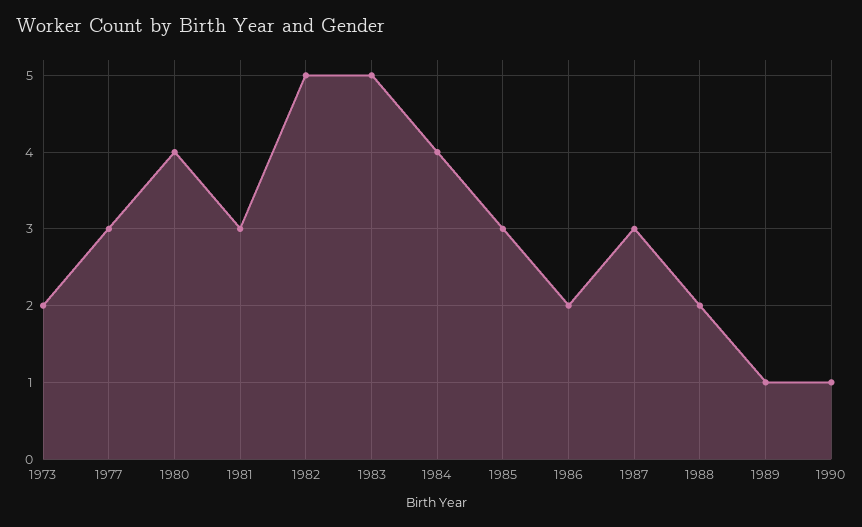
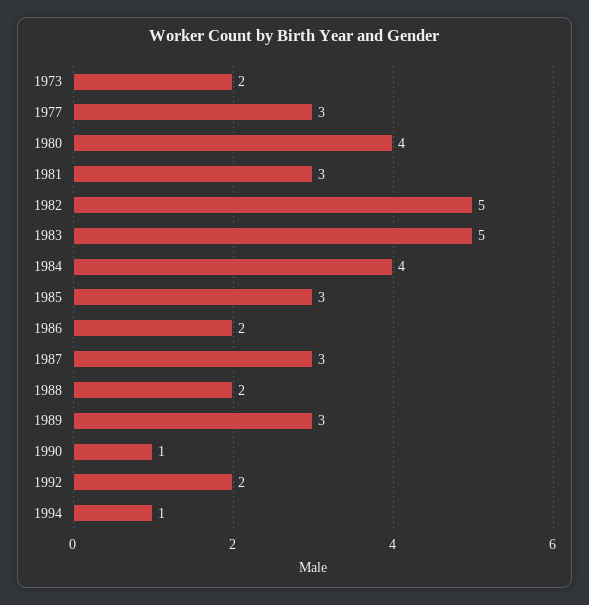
1989: 1 -> 3
1992: none -> 2
1994: none -> 1

